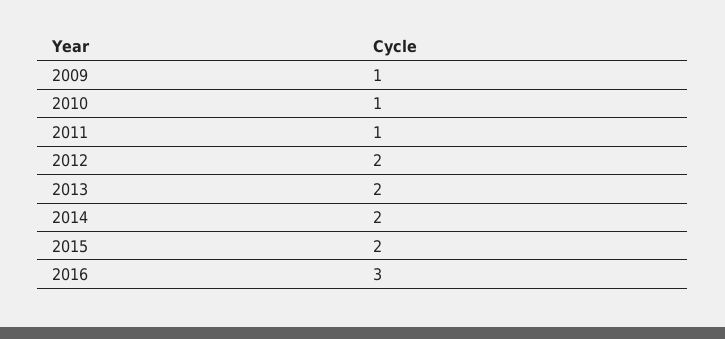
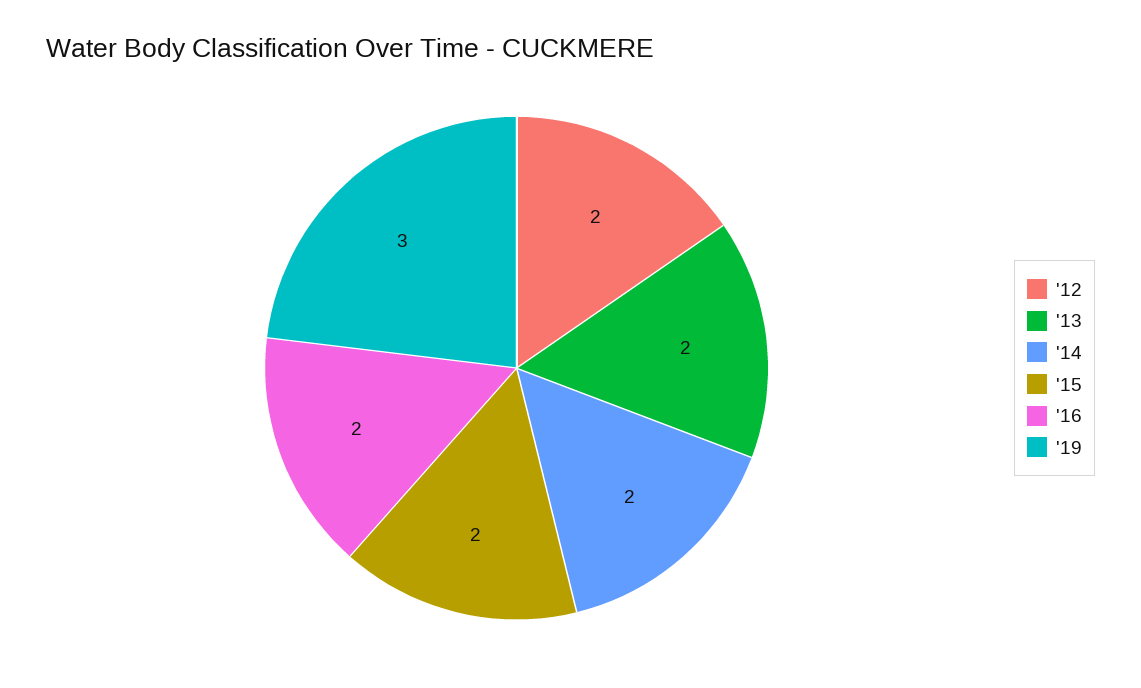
2009: 1 -> none
2010: 1 -> none
2011: 1 -> none
2016: 3 -> 2
'19: none -> 3

